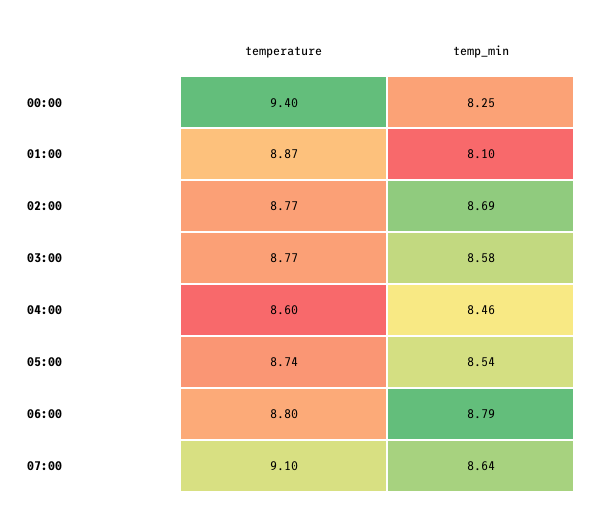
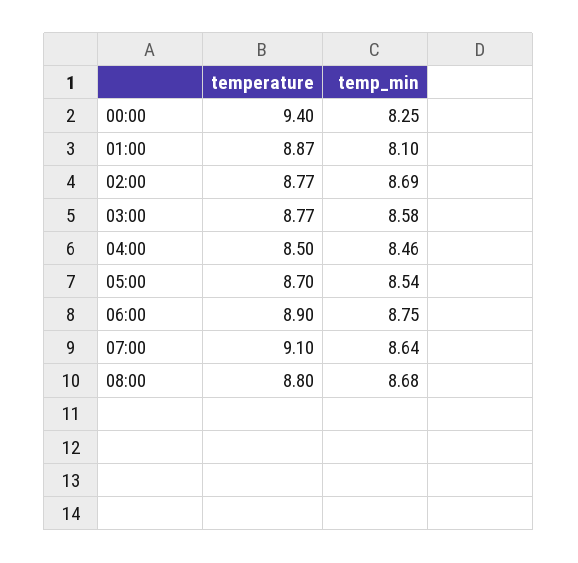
temperature, 04:00: 8.6 -> 8.5
temperature, 05:00: 8.74 -> 8.7
temperature, 06:00: 8.8 -> 8.9
temp_min, 06:00: 8.79 -> 8.75
temperature, 08:00: none -> 8.8
temp_min, 08:00: none -> 8.68

